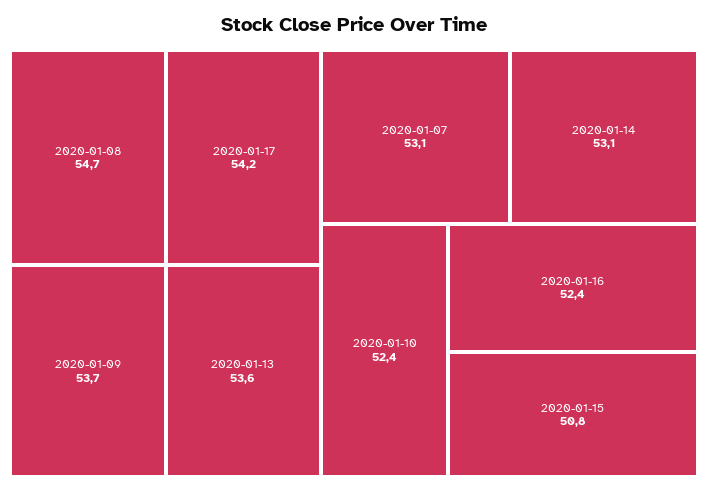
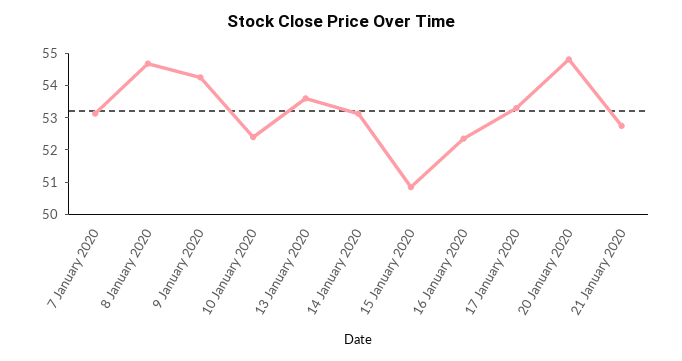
2020-01-17: 54.2 -> 53.25
2020-01-09: 53.7 -> 54.25
20 January 2020: none -> 54.75
21 January 2020: none -> 52.75

